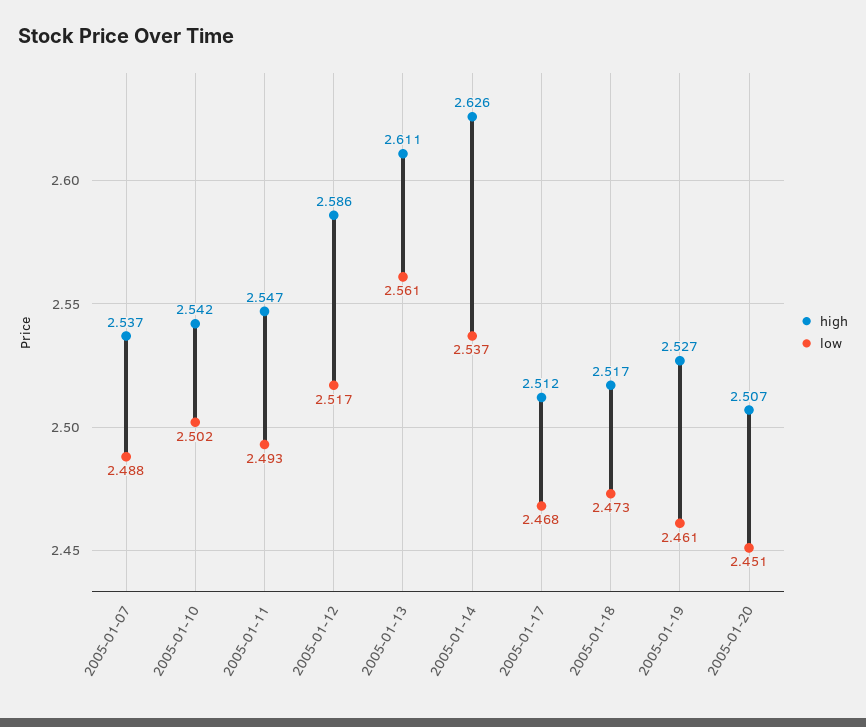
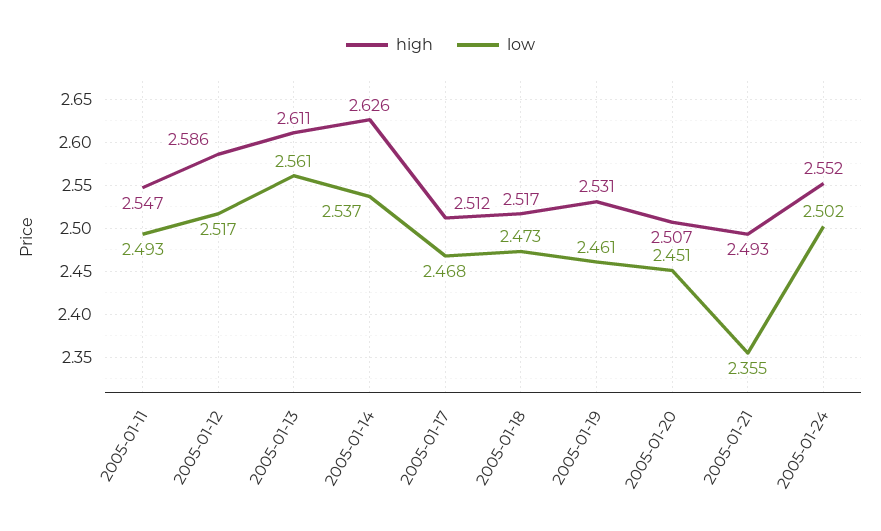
high, 2005-01-07: 2.537 -> none
low, 2005-01-07: 2.488 -> none
high, 2005-01-10: 2.542 -> none
low, 2005-01-10: 2.502 -> none
high, 2005-01-19: 2.527 -> 2.531
high, 2005-01-21: none -> 2.493
low, 2005-01-21: none -> 2.355
high, 2005-01-24: none -> 2.552
low, 2005-01-24: none -> 2.502

